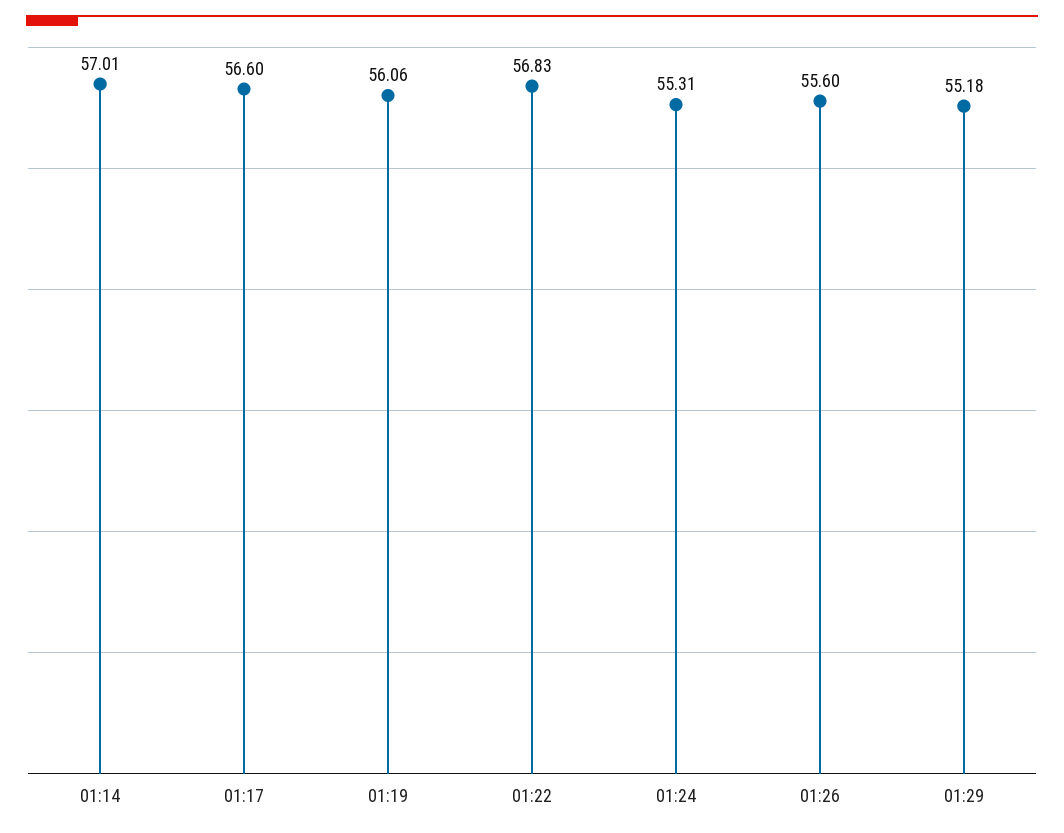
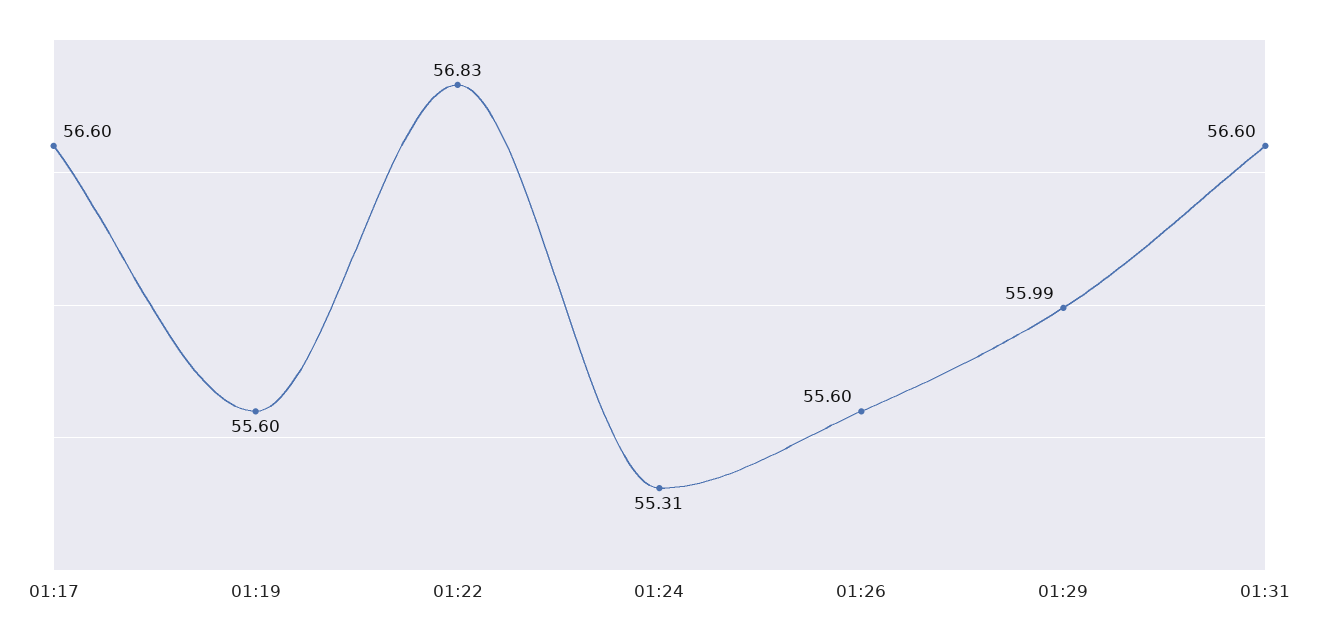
01:14: 57.01 -> none
01:19: 56.06 -> 55.6
01:29: 55.18 -> 55.99
01:31: none -> 56.6

